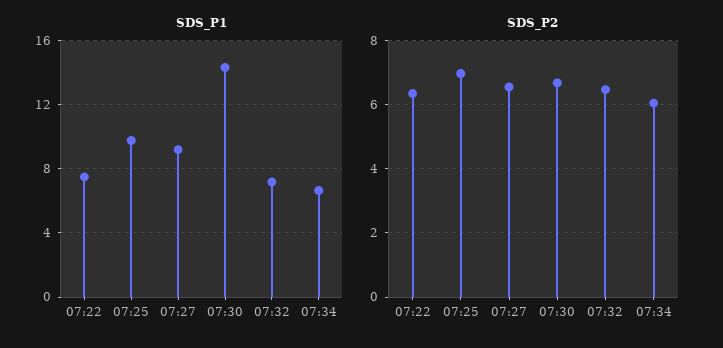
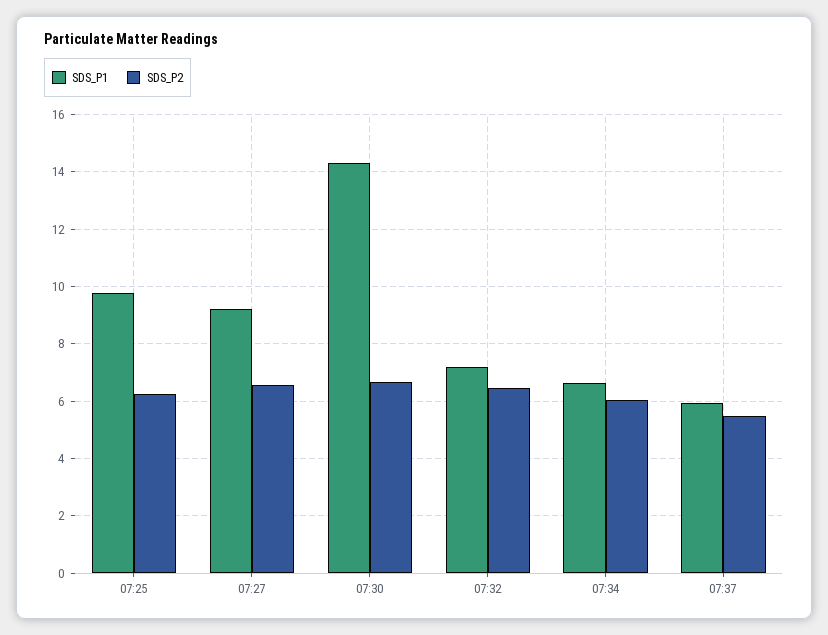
SDS_P1, 07:22: 7.5 -> none
SDS_P2, 07:22: 6.4 -> none
SDS_P2, 07:25: 7 -> 6.25
SDS_P1, 07:37: none -> 6
SDS_P2, 07:37: none -> 5.5

